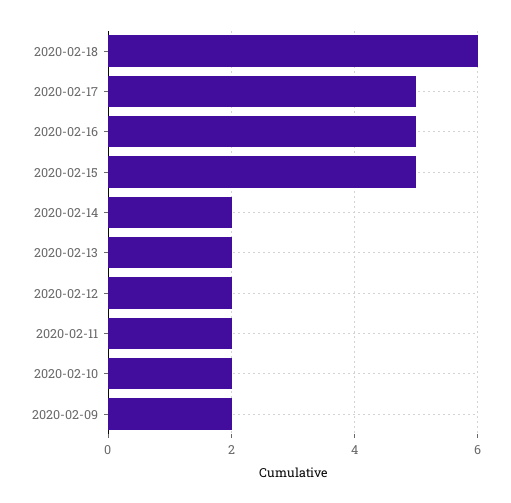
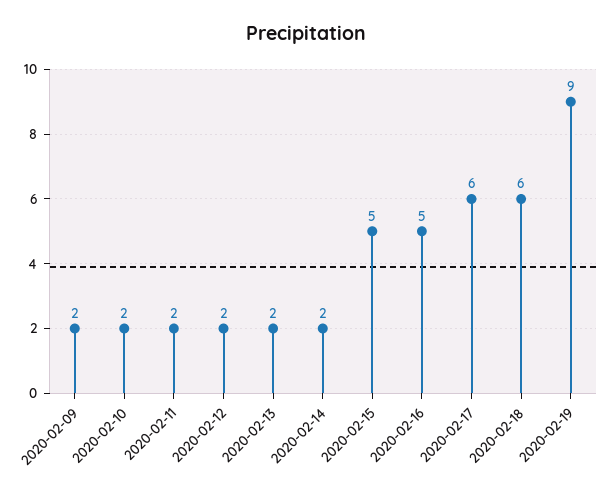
2020-02-17: 5 -> 6
2020-02-19: none -> 9

